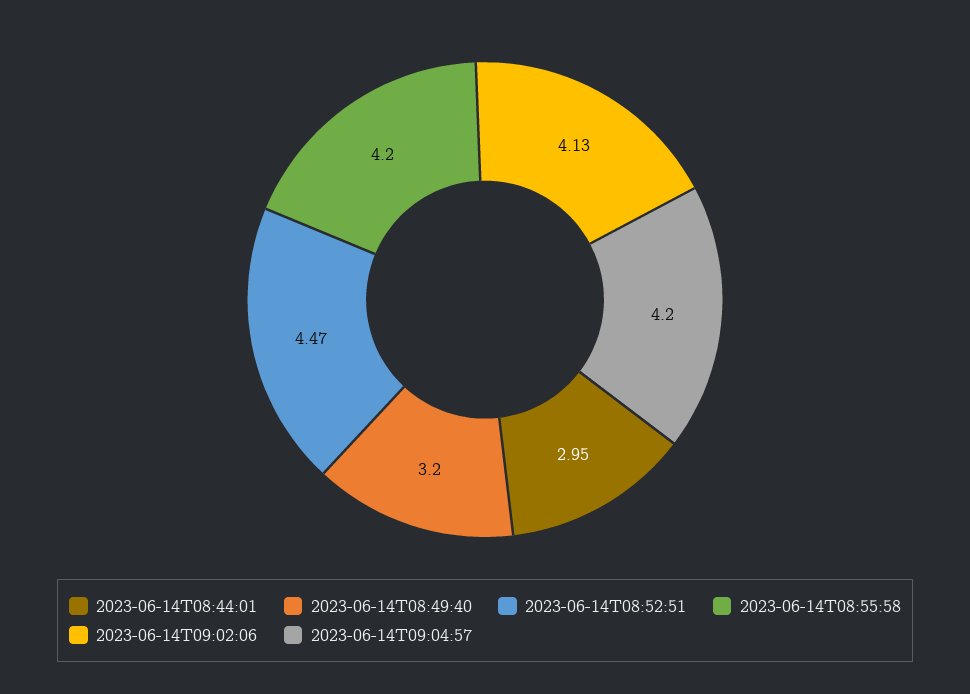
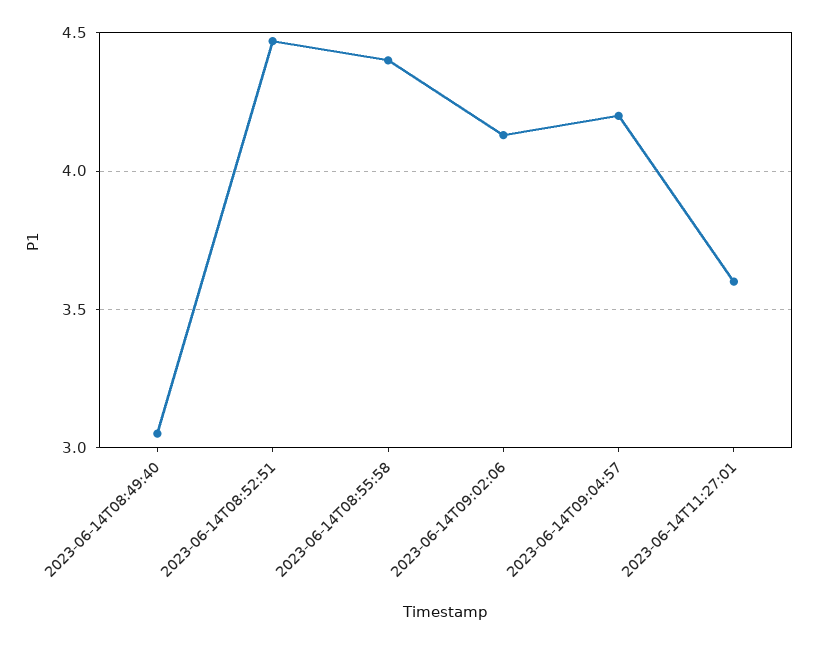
2023-06-14T08:44:01: 2.95 -> none
2023-06-14T08:49:40: 3.2 -> 3.05
2023-06-14T08:55:58: 4.2 -> 4.4
2023-06-14T11:27:01: none -> 3.6

